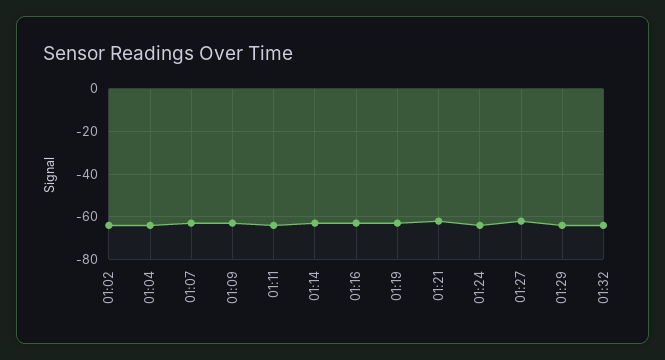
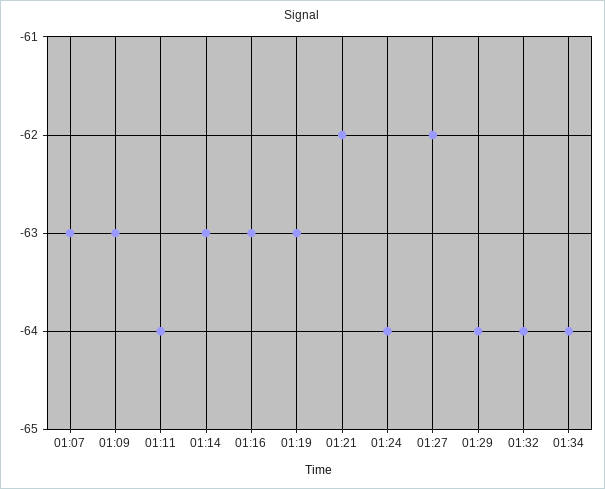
01:02: -65 -> none
01:04: -65 -> none
01:34: none -> -64

